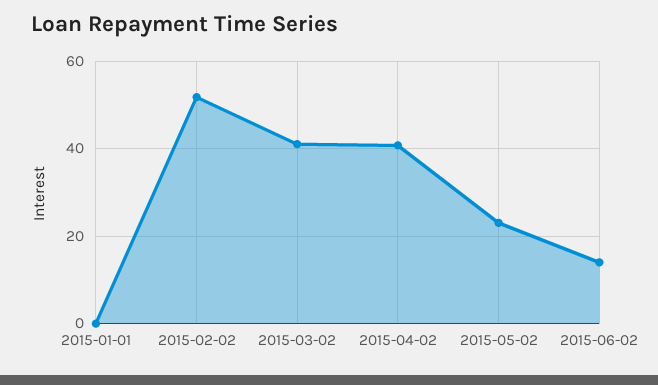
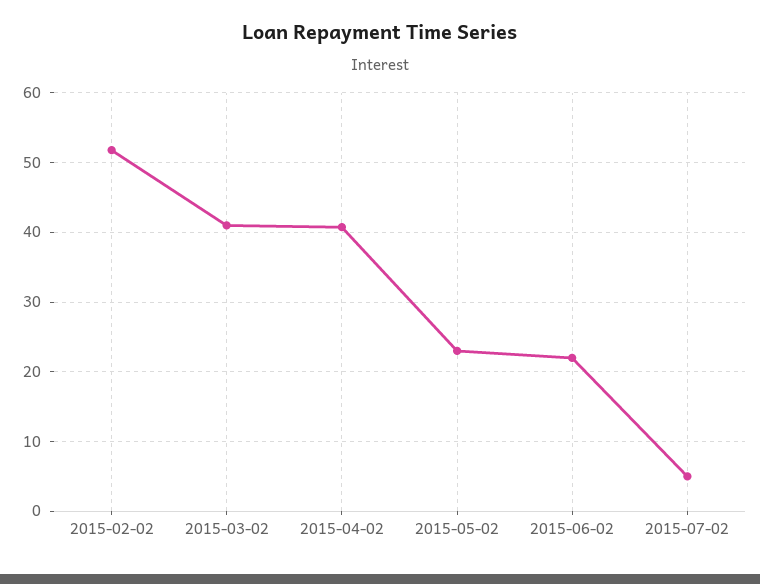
2015-01-01: 0 -> none
2015-06-02: 14 -> 22
2015-07-02: none -> 5

